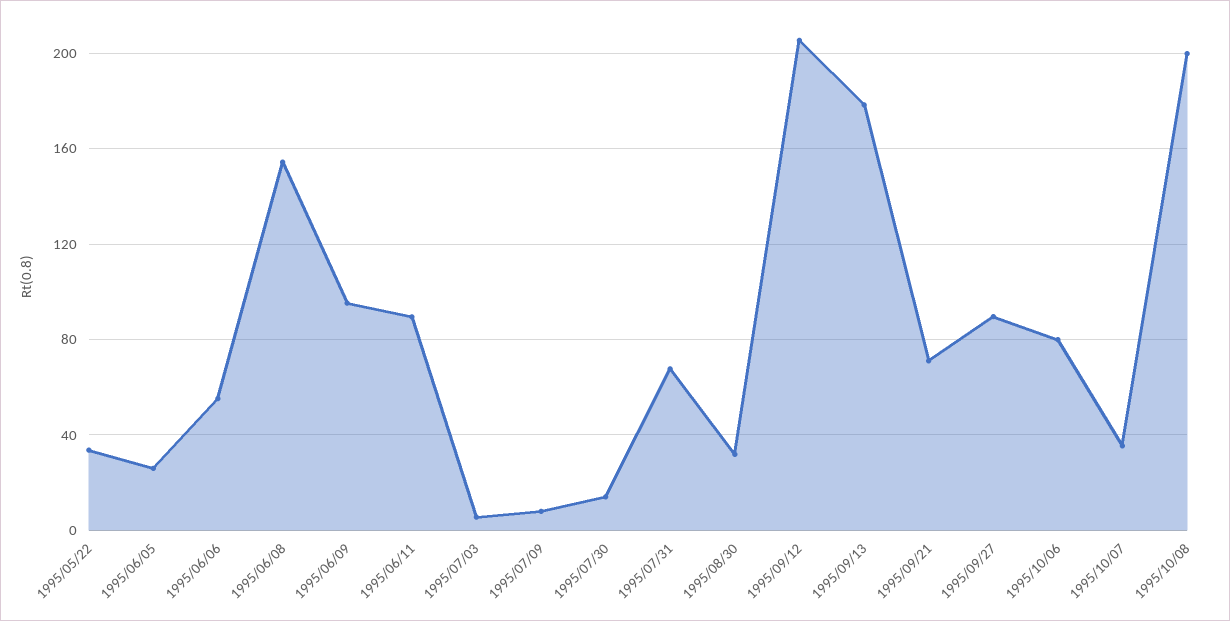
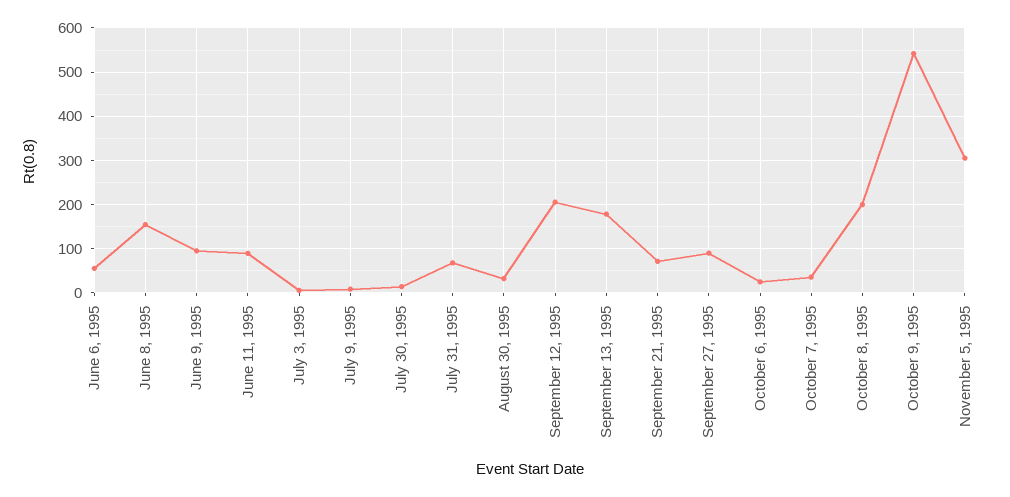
1995/05/22: 35 -> none
1995/06/05: 25 -> none
1995/10/06: 80 -> 20
October 9, 1995: none -> 540
November 5, 1995: none -> 300

